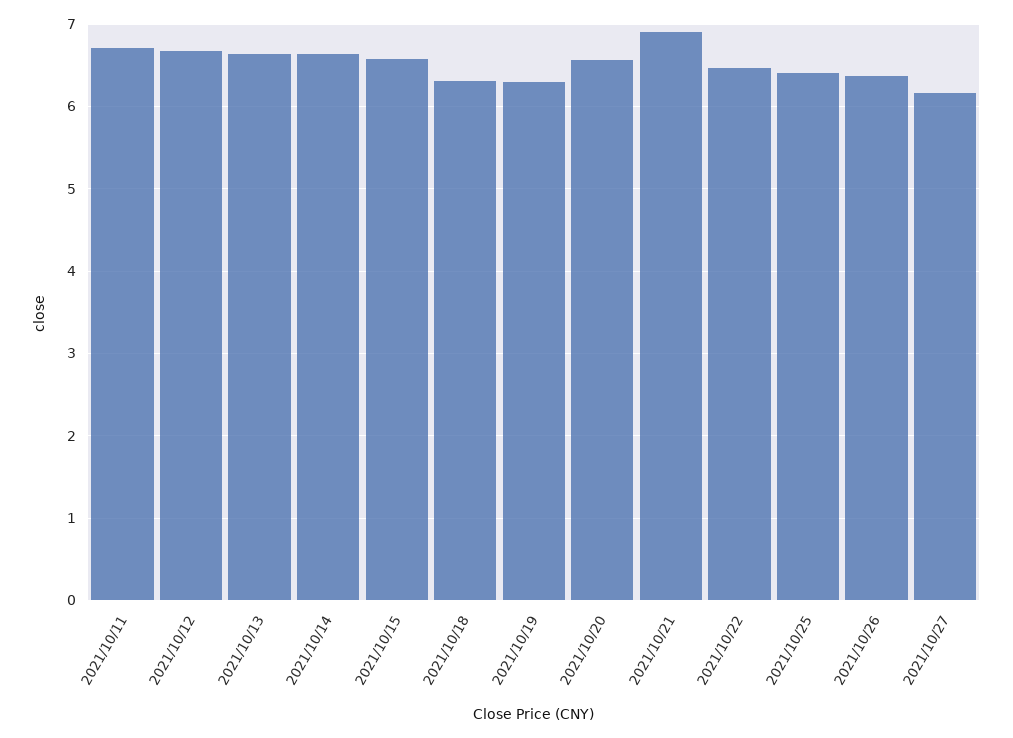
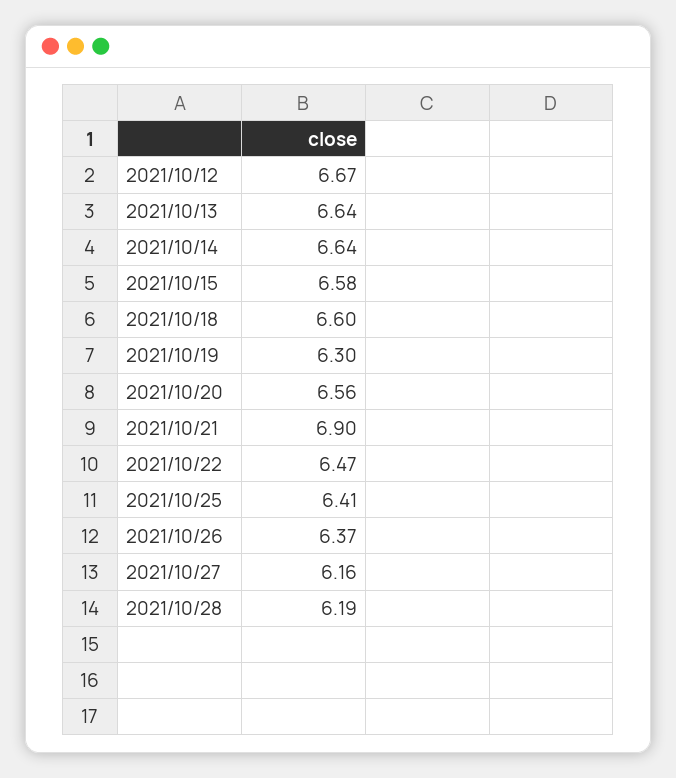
2021/10/11: 6.7 -> none
2021/10/18: 6.3 -> 6.6
2021/10/28: none -> 6.19

